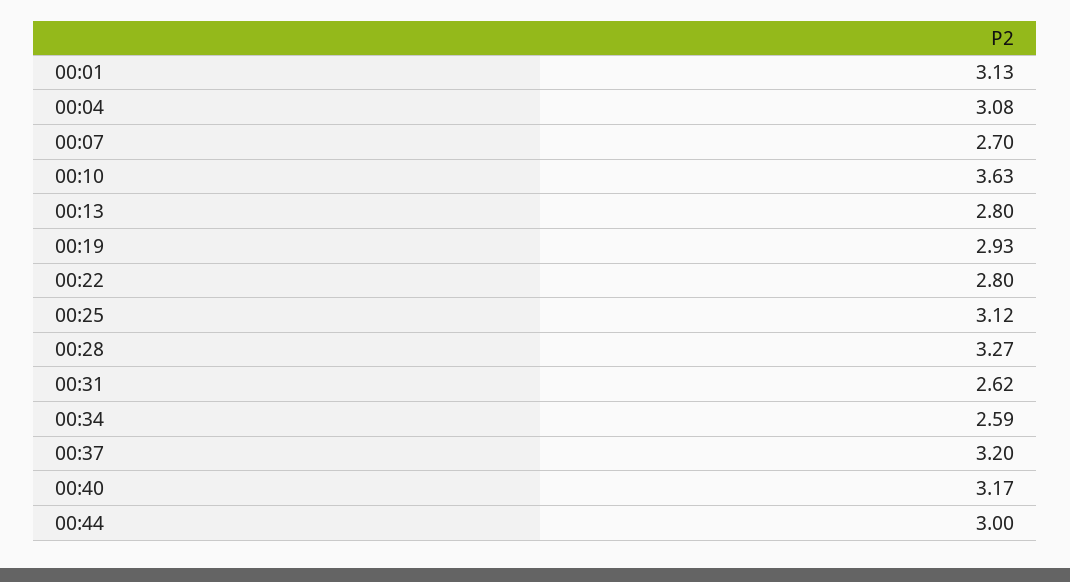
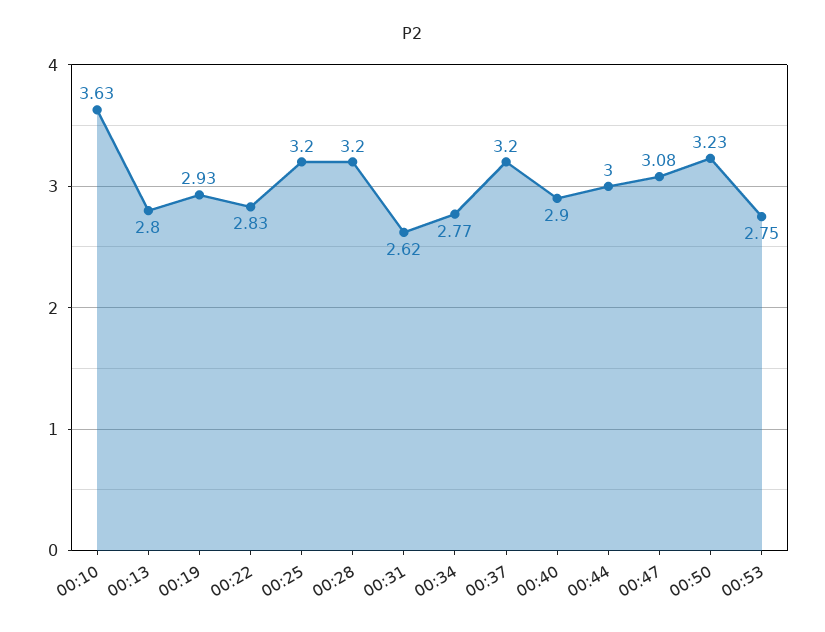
00:01: 3.13 -> none
00:04: 3.08 -> none
00:07: 2.7 -> none
00:22: 2.8 -> 2.83
00:25: 3.12 -> 3.2
00:28: 3.27 -> 3.2
00:34: 2.59 -> 2.77
00:40: 3.17 -> 2.9
00:47: none -> 3.08
00:50: none -> 3.23
00:53: none -> 2.75

